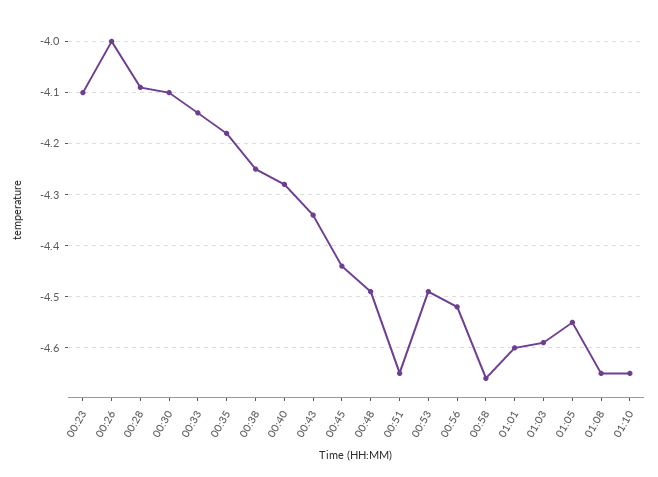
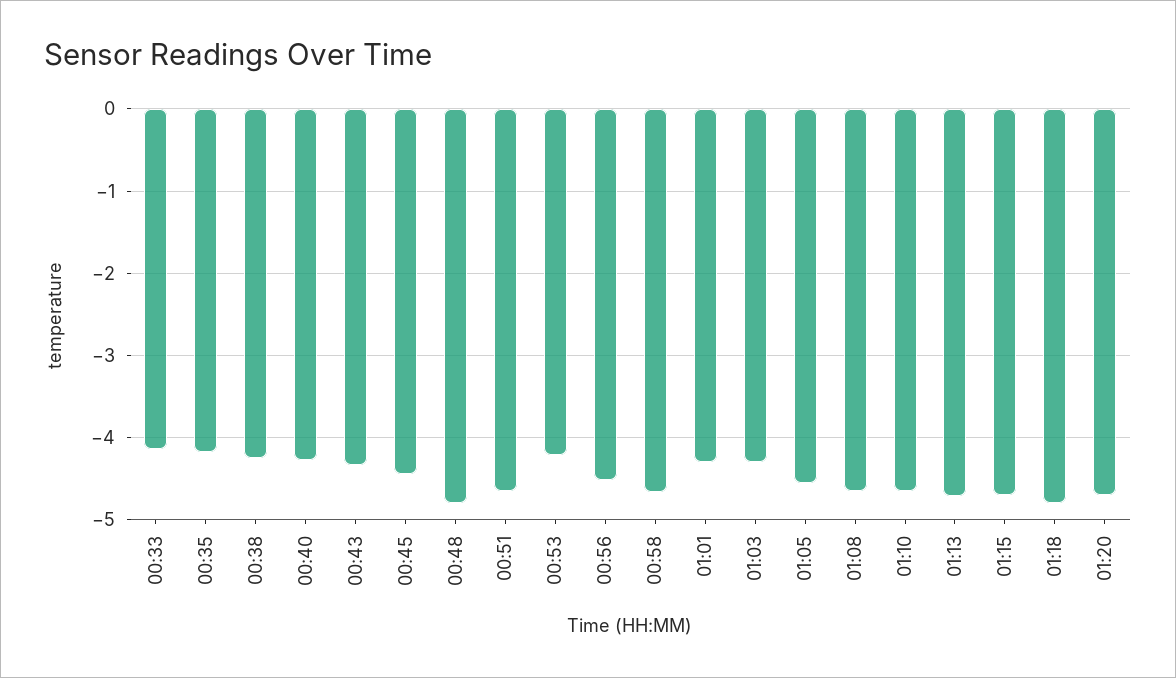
00:23: -4.1 -> none
00:26: -4 -> none
00:28: -4.1 -> none
00:30: -4.1 -> none
00:48: -4.5 -> -4.8
00:53: -4.5 -> -4.2
01:01: -4.6 -> -4.3
01:03: -4.6 -> -4.3
01:13: none -> -4.7
01:15: none -> -4.7
01:18: none -> -4.8
01:20: none -> -4.7

